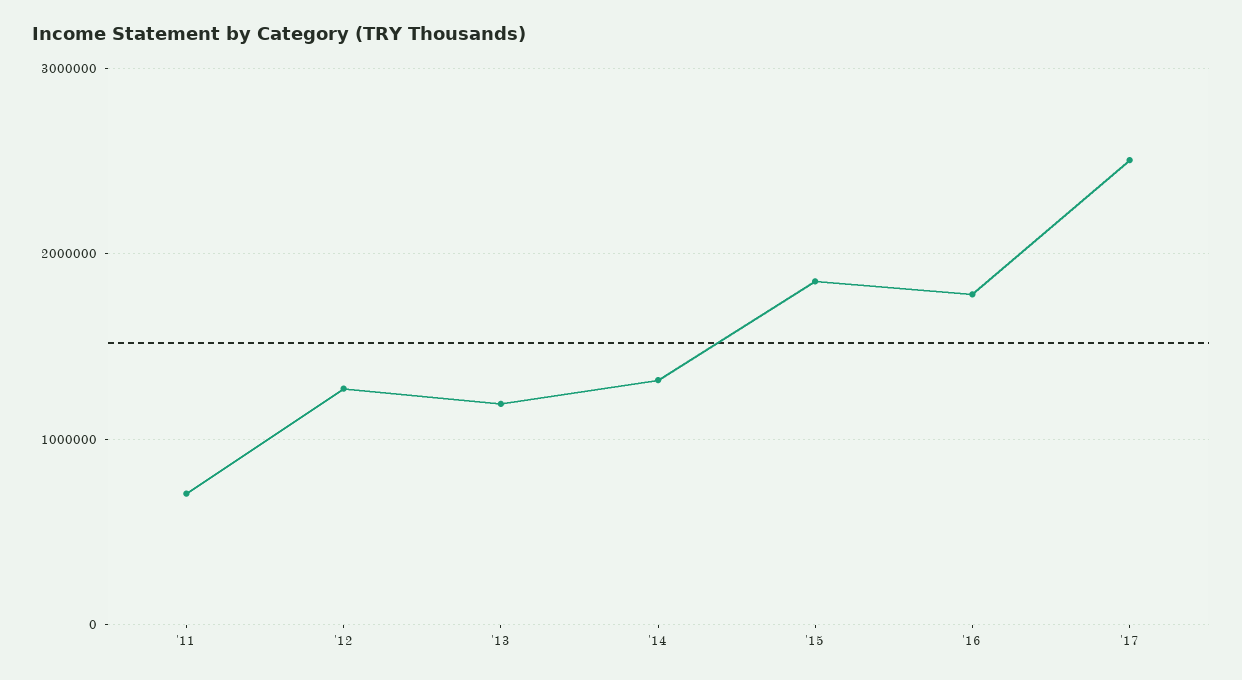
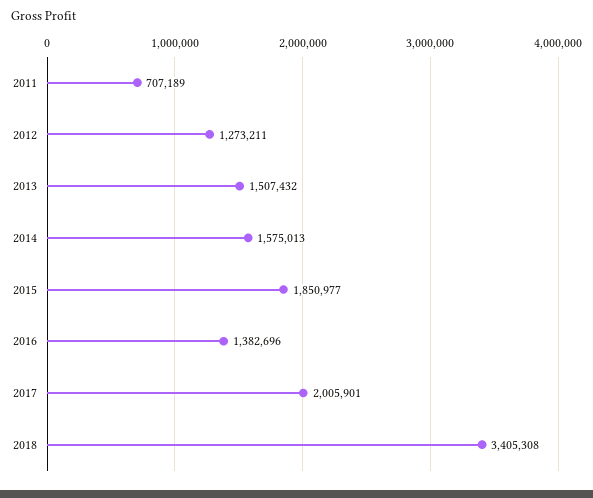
'13: 1200000 -> 1507432
'14: 1300000 -> 1575013
'16: 1800000 -> 1382696
'17: 2500000 -> 2005901
2018: none -> 3405308

